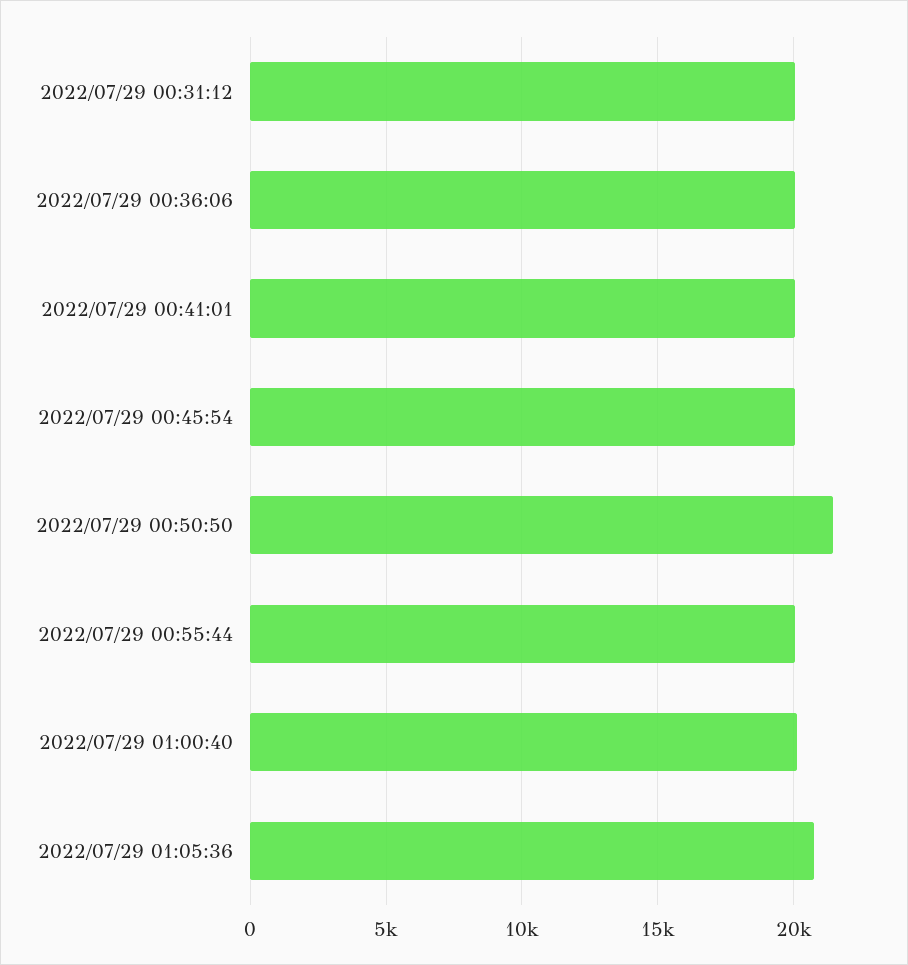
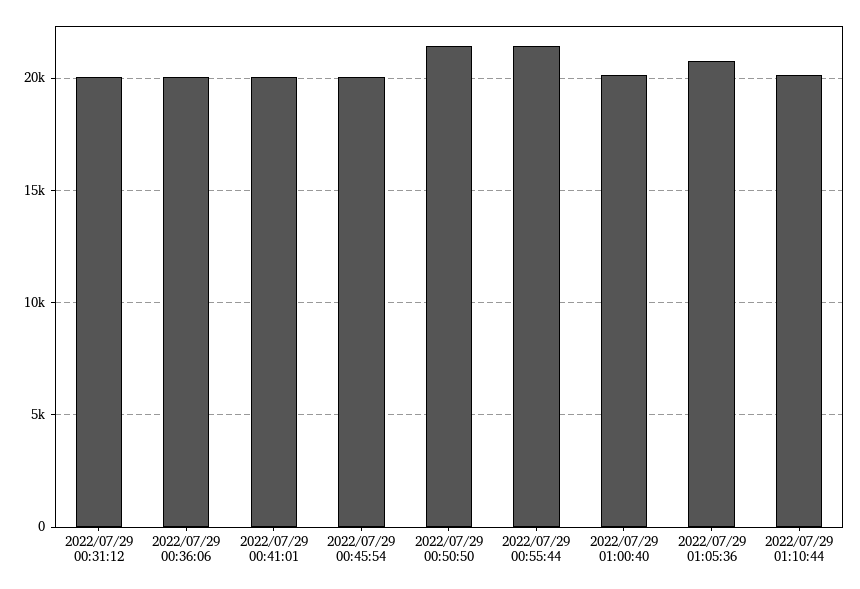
2022/07/29 00:55:44: 20000 -> 21500
2022/07/29 01:10:44: none -> 20000

